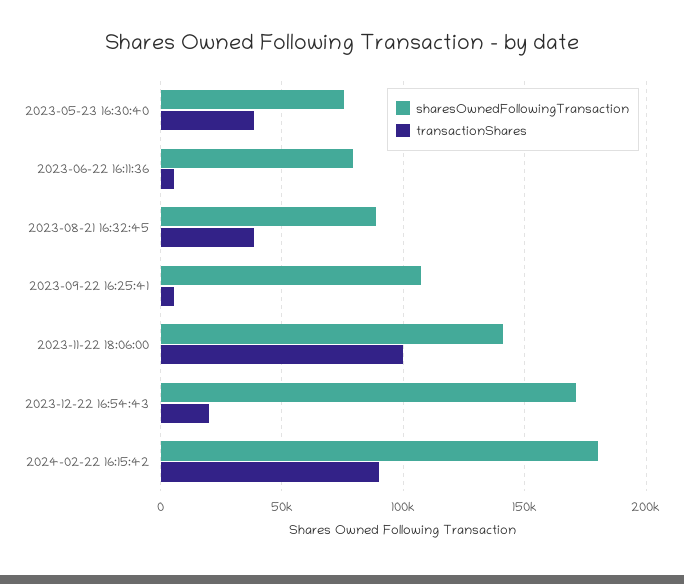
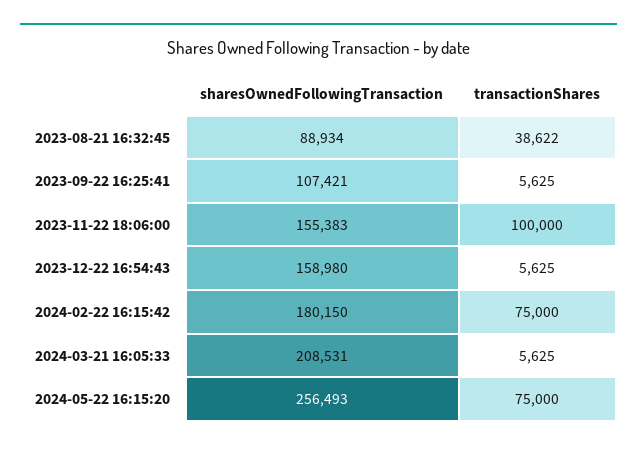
sharesOwnedFollowingTransaction, 2023-05-23 16:30:40: 75000 -> none
transactionShares, 2023-05-23 16:30:40: 40000 -> none
sharesOwnedFollowingTransaction, 2023-06-22 16:11:36: 80000 -> none
transactionShares, 2023-06-22 16:11:36: 5000 -> none
sharesOwnedFollowingTransaction, 2023-11-22 18:06:00: 140000 -> 155383
sharesOwnedFollowingTransaction, 2023-12-22 16:54:43: 170000 -> 158980
transactionShares, 2023-12-22 16:54:43: 20000 -> 5625
transactionShares, 2024-02-22 16:15:42: 90000 -> 75000
sharesOwnedFollowingTransaction, 2024-03-21 16:05:33: none -> 208531
transactionShares, 2024-03-21 16:05:33: none -> 5625
sharesOwnedFollowingTransaction, 2024-05-22 16:15:20: none -> 256493
transactionShares, 2024-05-22 16:15:20: none -> 75000

